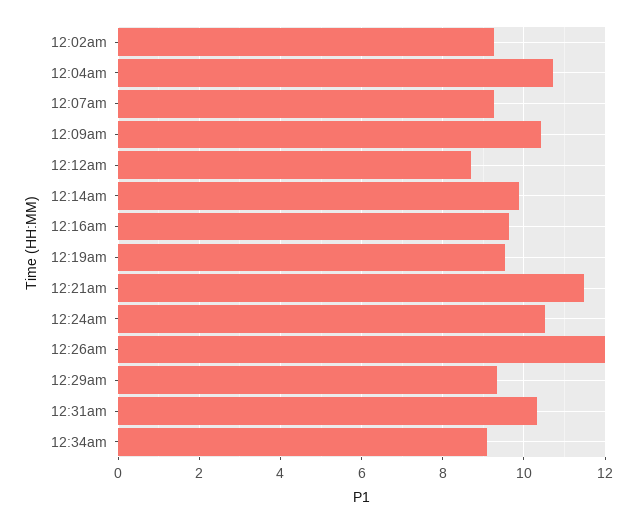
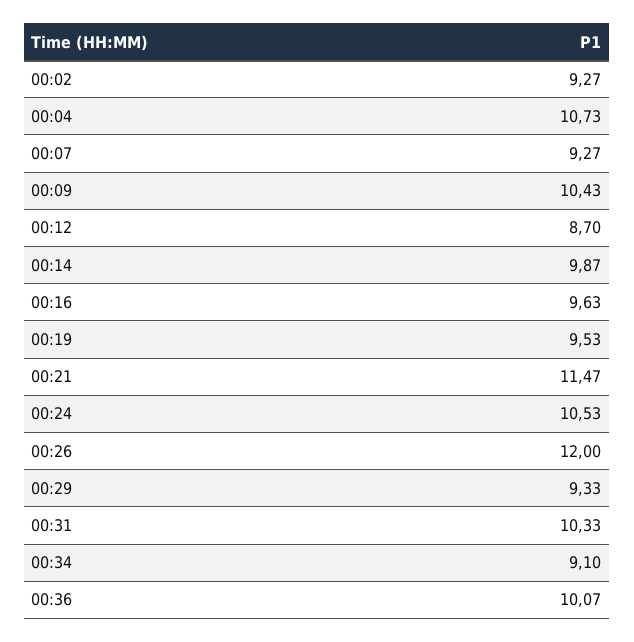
00:36: none -> 10.07

